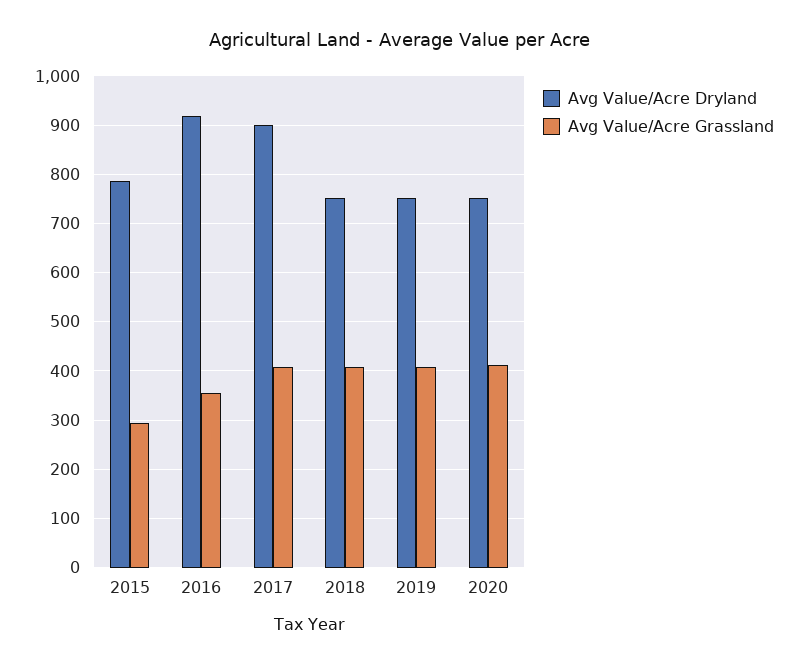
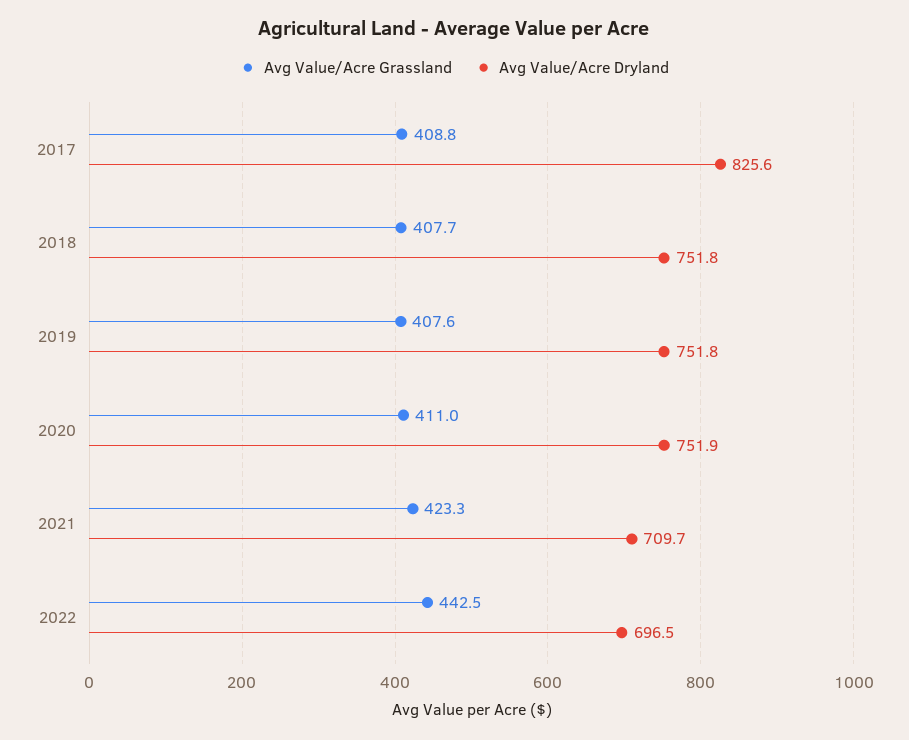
Avg Value/Acre Dryland, 2015: 780 -> none
Avg Value/Acre Grassland, 2015: 300 -> none
Avg Value/Acre Dryland, 2016: 920 -> none
Avg Value/Acre Grassland, 2016: 360 -> none
Avg Value/Acre Dryland, 2017: 900 -> 825.6
Avg Value/Acre Grassland, 2021: none -> 423.3
Avg Value/Acre Dryland, 2021: none -> 709.7
Avg Value/Acre Grassland, 2022: none -> 442.5
Avg Value/Acre Dryland, 2022: none -> 696.5

